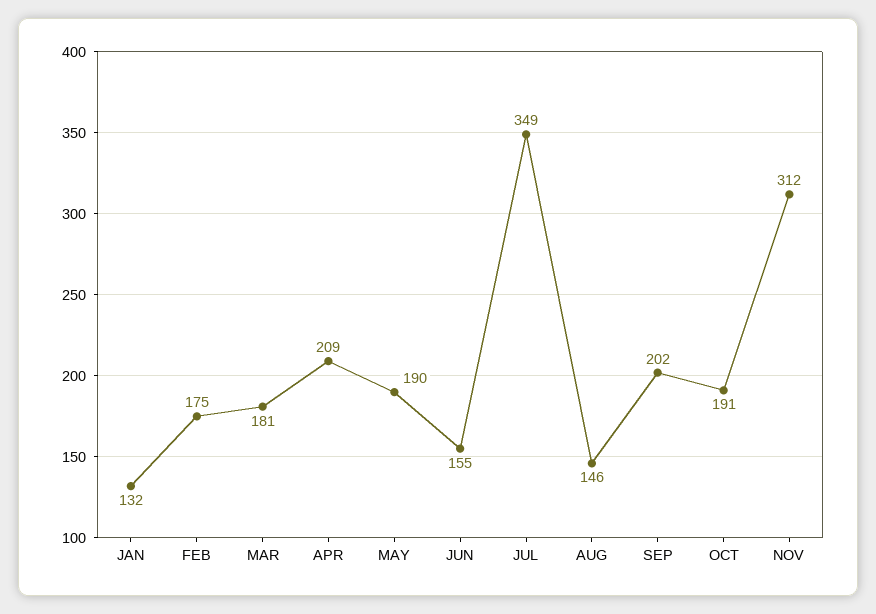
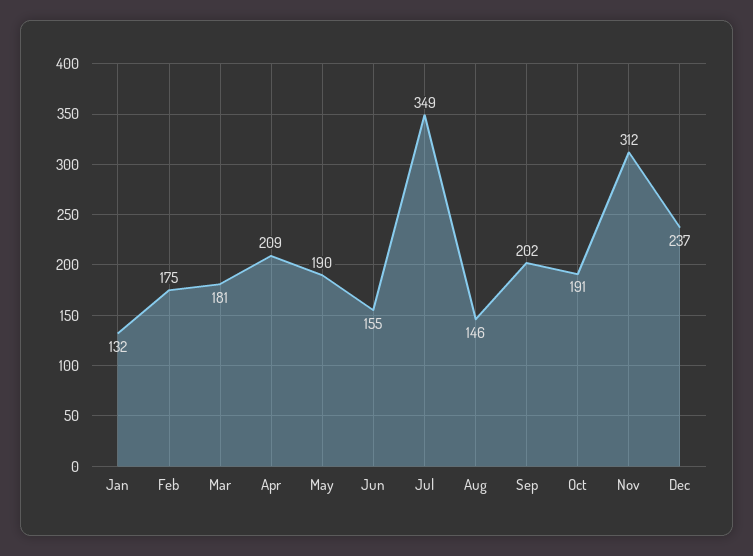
Dec: none -> 237

